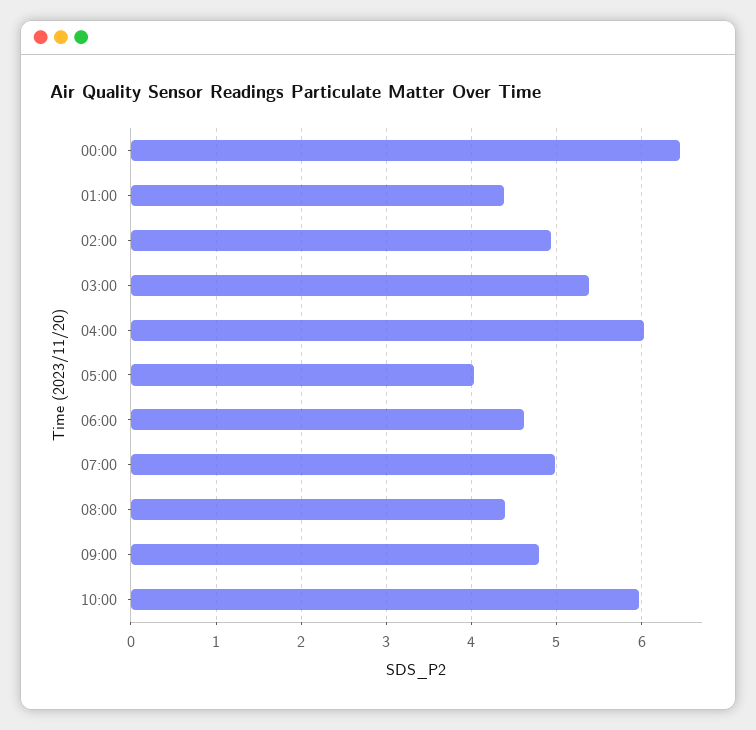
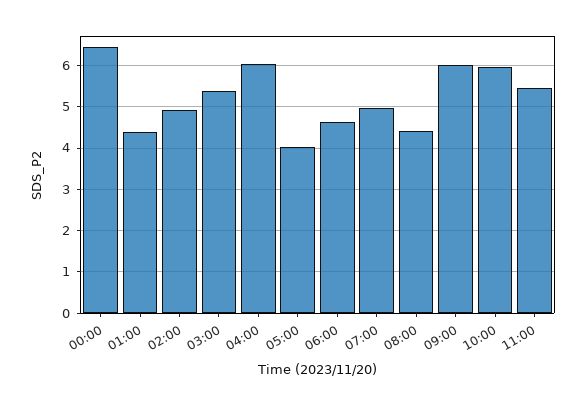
09:00: 4.8 -> 6
11:00: none -> 5.4

